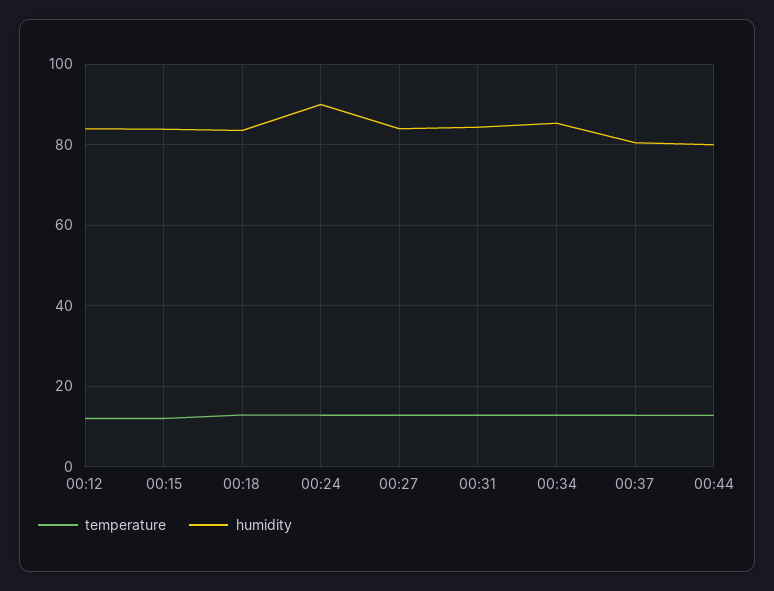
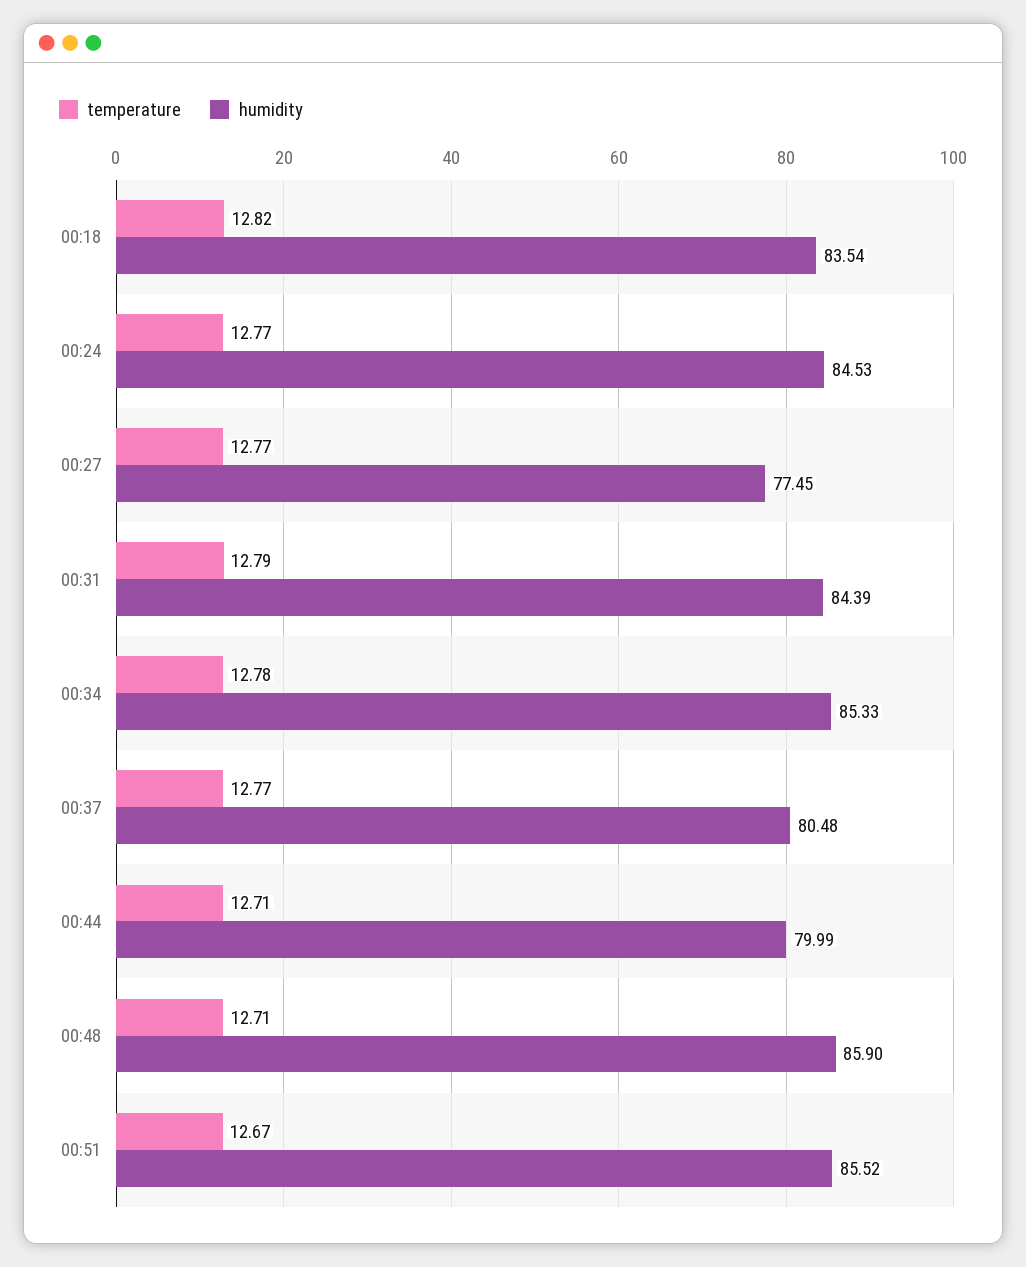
temperature, 00:12: 12 -> none
humidity, 00:12: 84 -> none
temperature, 00:15: 12 -> none
humidity, 00:15: 84 -> none
humidity, 00:24: 90 -> 84.53
humidity, 00:27: 84 -> 77.45
temperature, 00:48: none -> 12.71
humidity, 00:48: none -> 85.9
temperature, 00:51: none -> 12.67
humidity, 00:51: none -> 85.52

